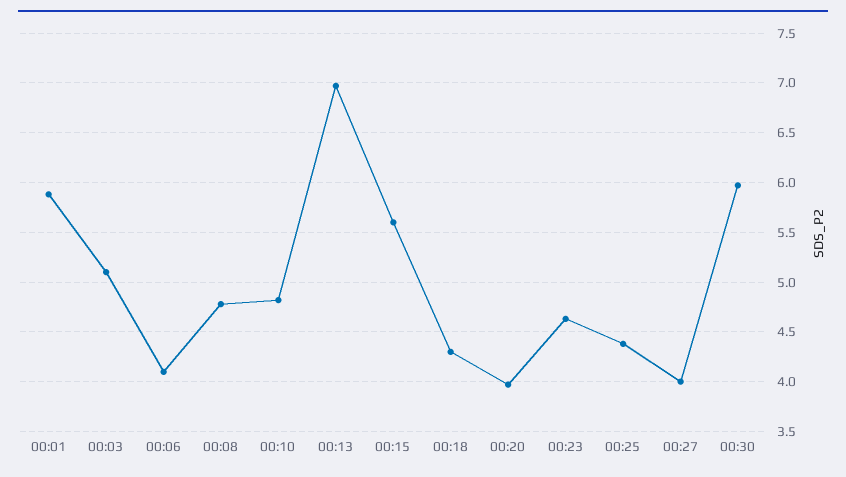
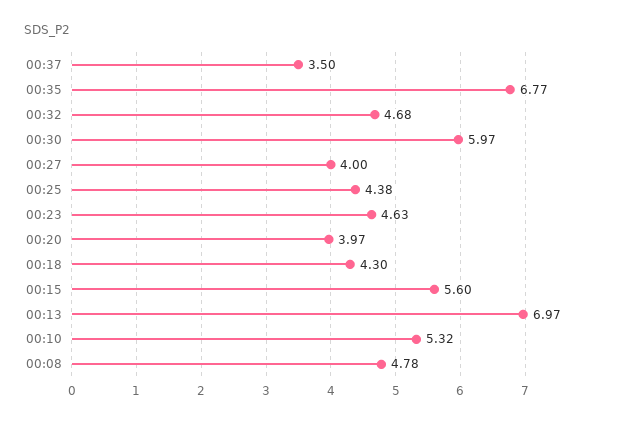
00:01: 5.9 -> none
00:03: 5.1 -> none
00:06: 4.1 -> none
00:10: 4.8 -> 5.32
00:37: none -> 3.5
00:35: none -> 6.77
00:32: none -> 4.68

